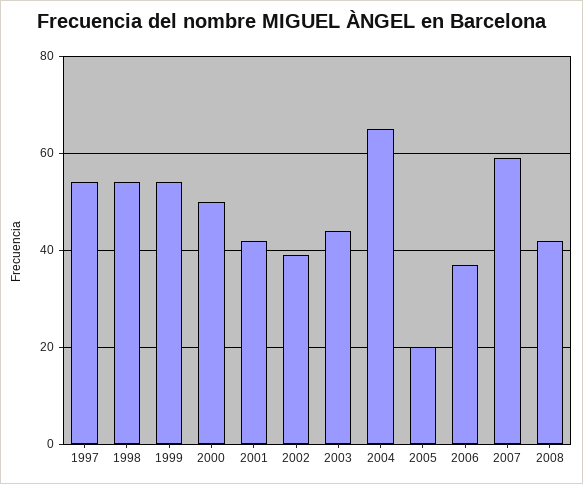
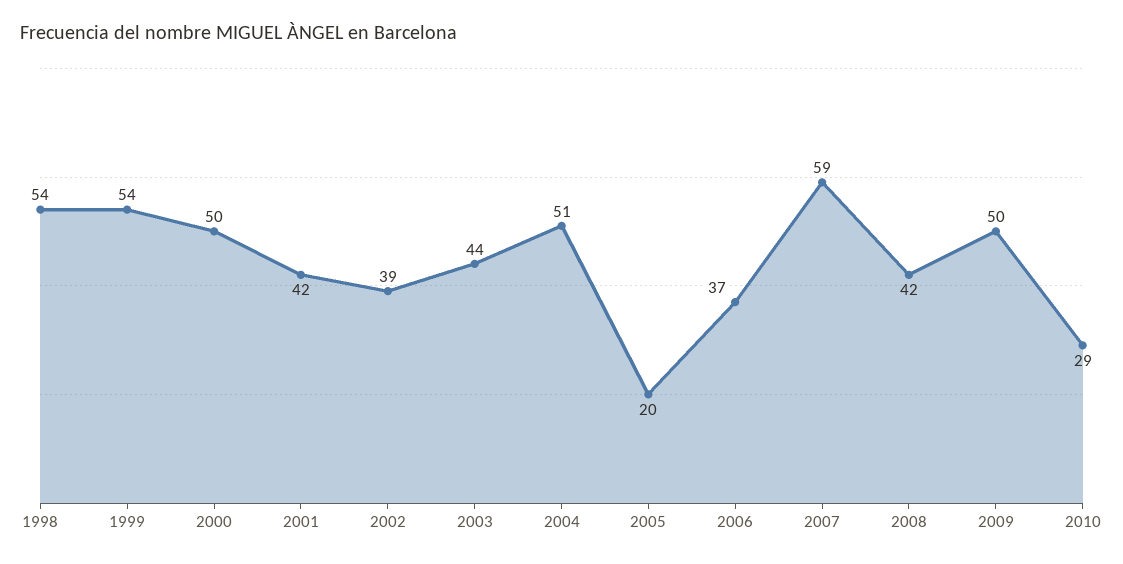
1997: 55 -> none
2004: 65 -> 51
2009: none -> 50
2010: none -> 29

